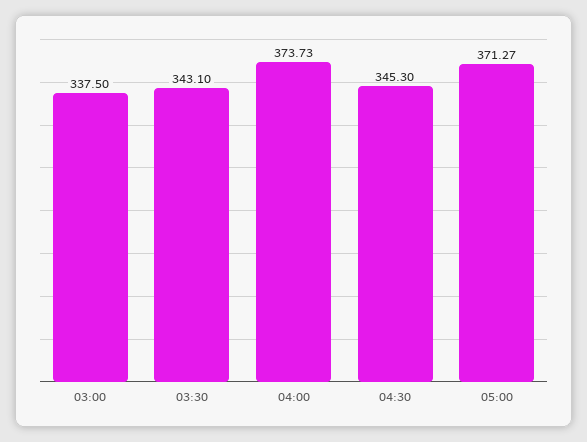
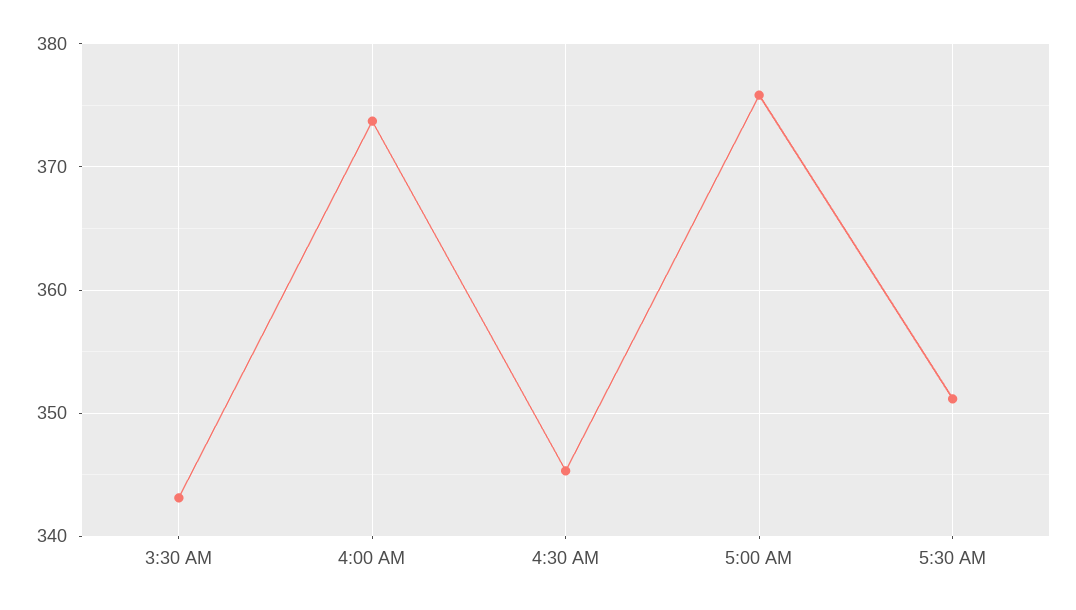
03:00: 337.5 -> none
05:00: 371.27 -> 376
5:30 AM: none -> 351

